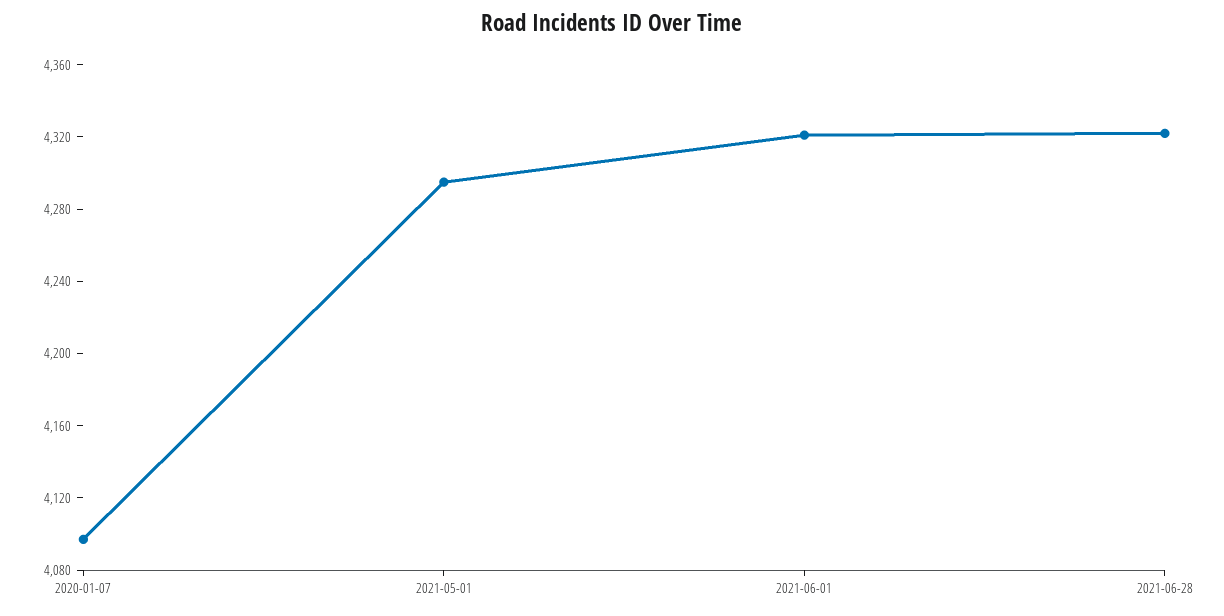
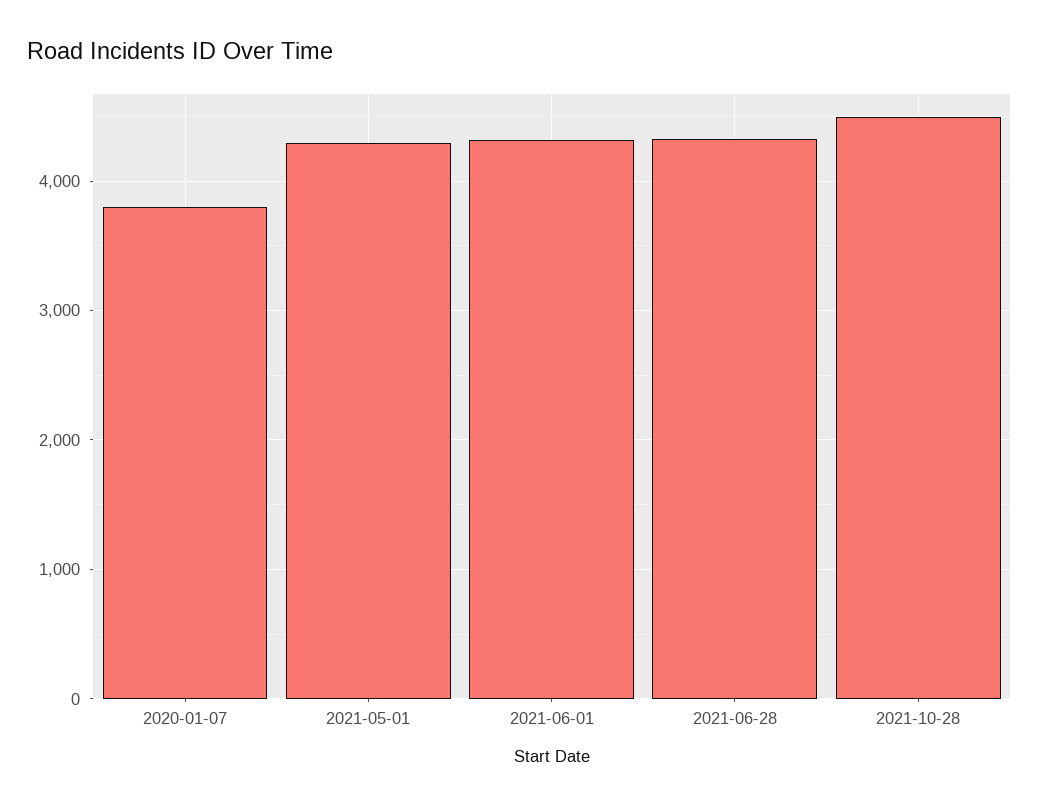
2020-01-07: 4100 -> 3800
2021-10-28: none -> 4500

